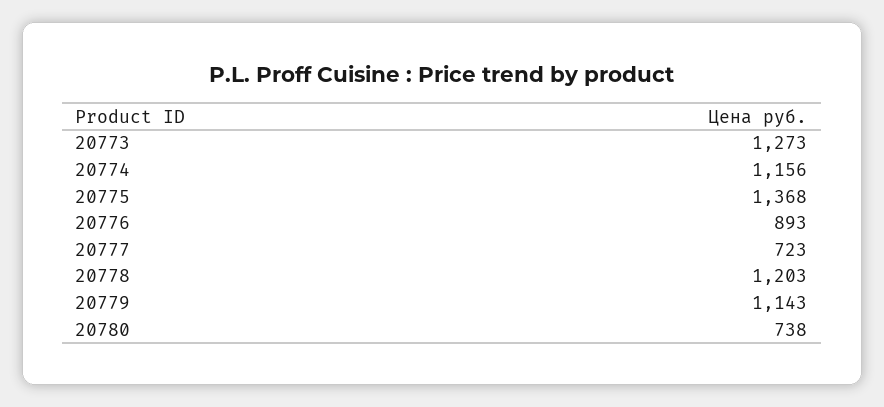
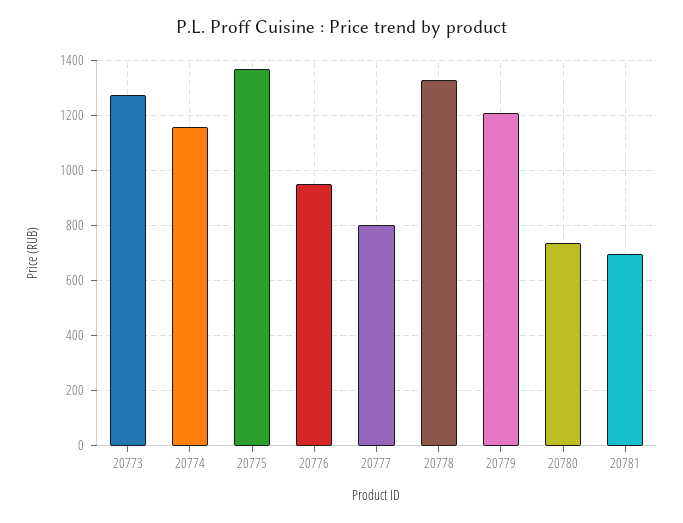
20776: 893 -> 950
20777: 723 -> 800
20778: 1203 -> 1325
20779: 1143 -> 1200
20781: none -> 700

